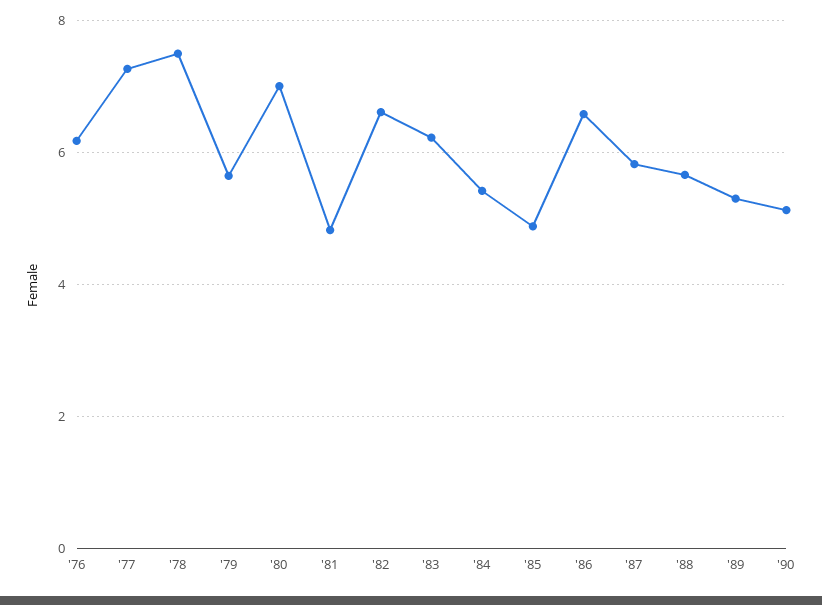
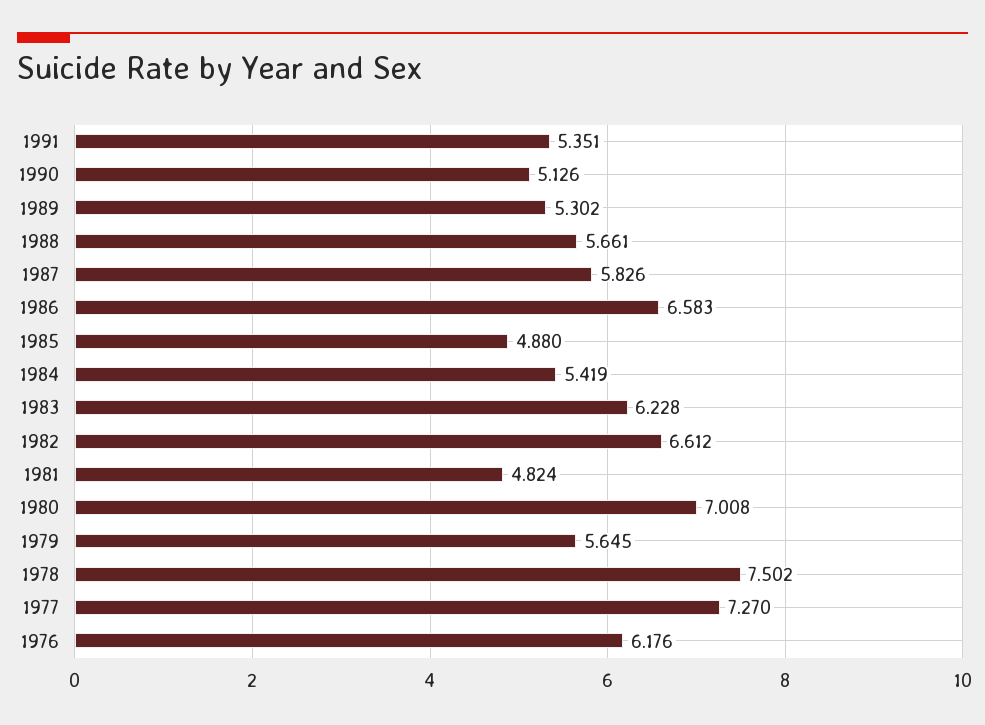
1991: none -> 5.351

